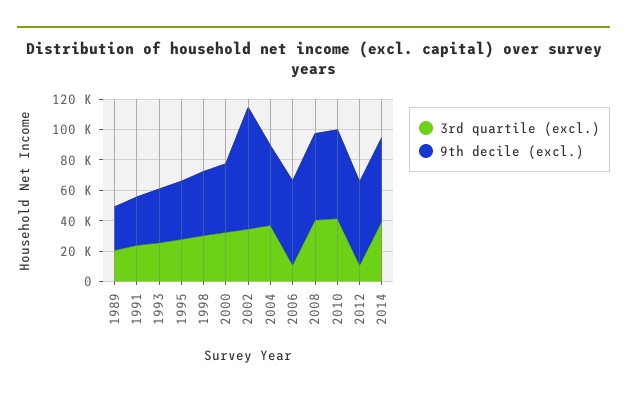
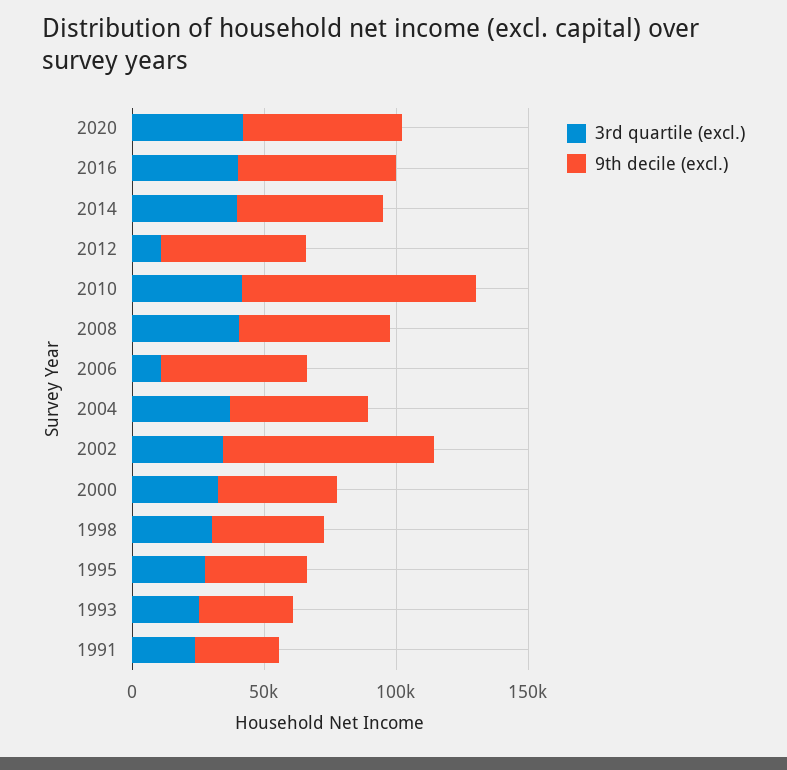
3rd quartile (excl.), 1989: 20000 -> none
9th decile (excl.), 1989: 30000 -> none
9th decile (excl.), 2010: 60000 -> 90000
3rd quartile (excl.), 2020: none -> 40000
9th decile (excl.), 2020: none -> 60000
3rd quartile (excl.), 2016: none -> 40000
9th decile (excl.), 2016: none -> 60000

